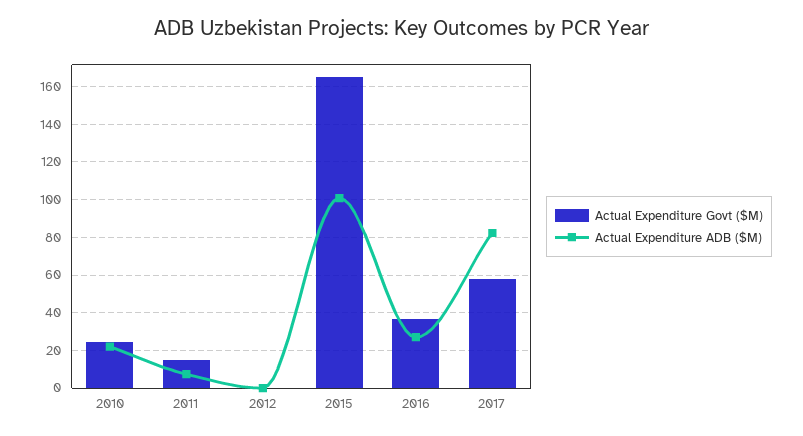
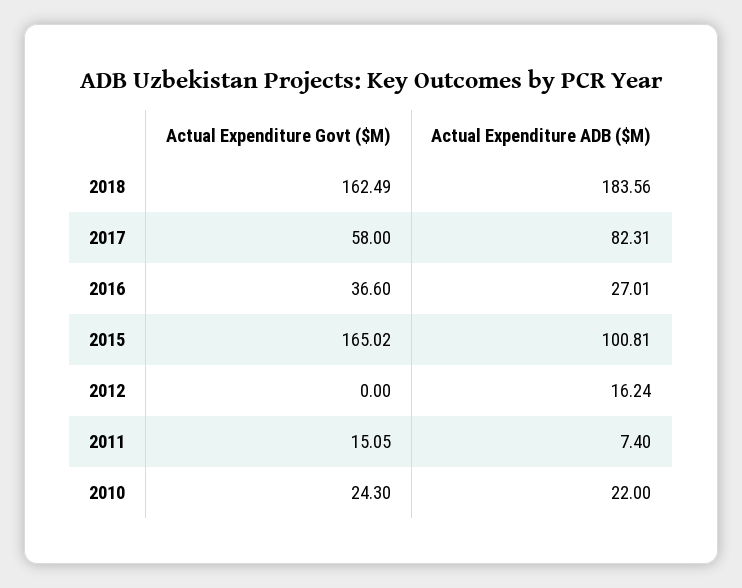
Actual Expenditure ADB ($M), 2012: 0 -> 16.24
Actual Expenditure Govt ($M), 2018: none -> 162.49
Actual Expenditure ADB ($M), 2018: none -> 183.56

